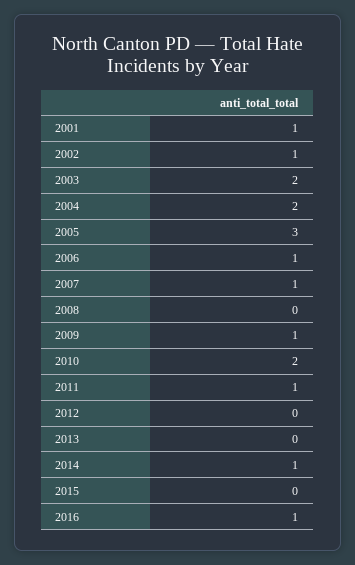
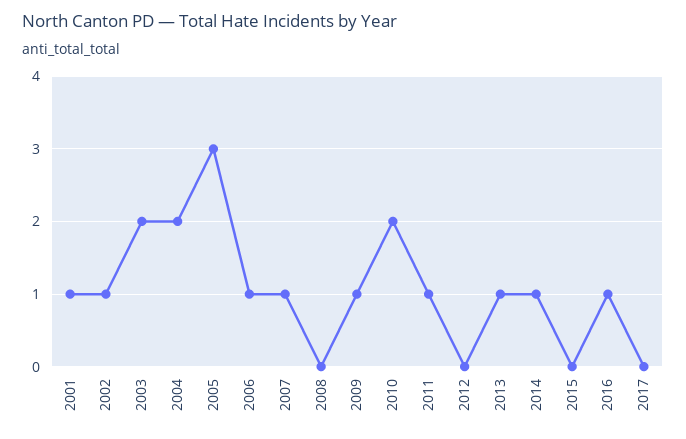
2013: 0 -> 1
2017: none -> 0

